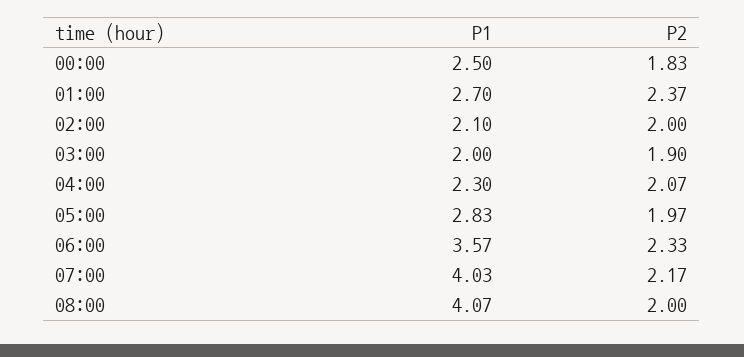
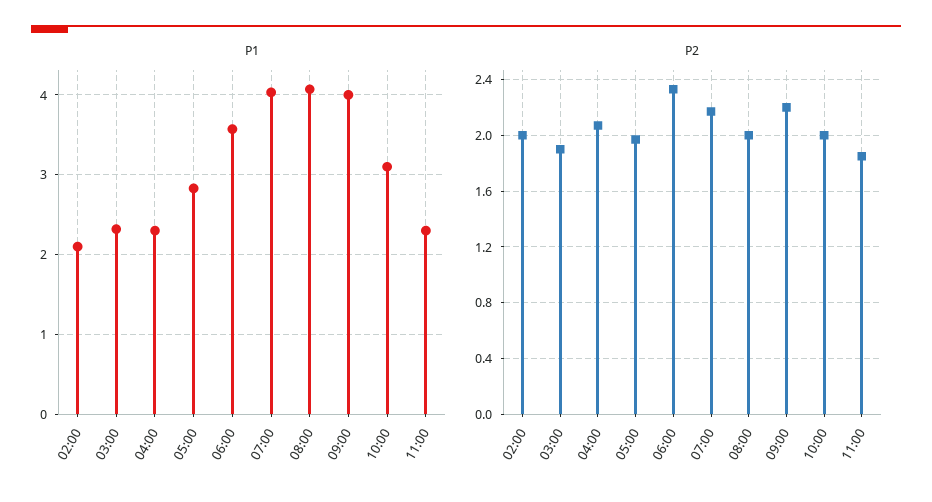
P1, 00:00: 2.5 -> none
P2, 00:00: 1.83 -> none
P1, 01:00: 2.7 -> none
P2, 01:00: 2.37 -> none
P1, 03:00: 2 -> 2.3
P1, 09:00: none -> 4
P1, 10:00: none -> 3.1
P1, 11:00: none -> 2.3
P2, 09:00: none -> 2.2
P2, 10:00: none -> 2
P2, 11:00: none -> 1.85

